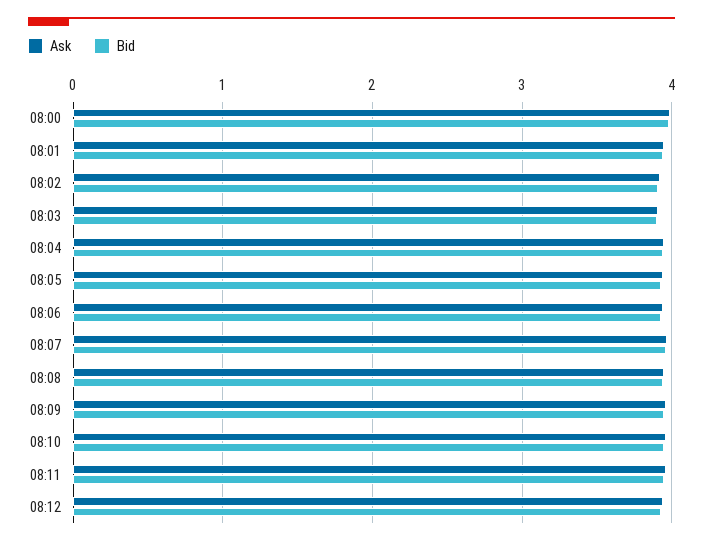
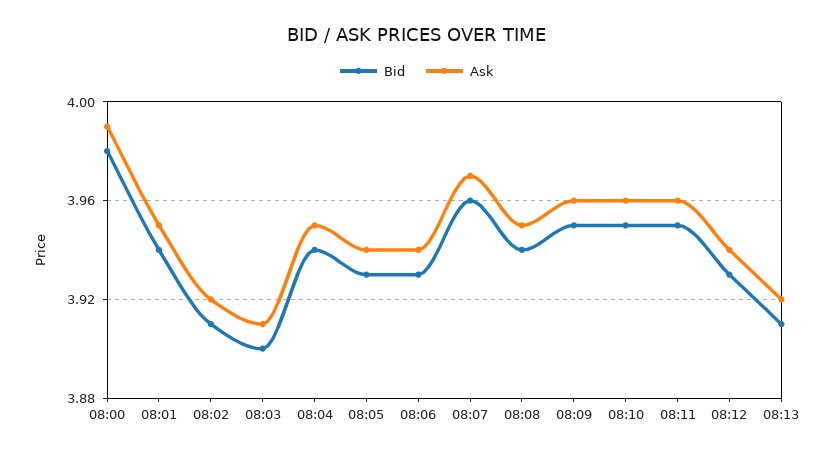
Bid, 08:13: none -> 3.91
Ask, 08:13: none -> 3.92

